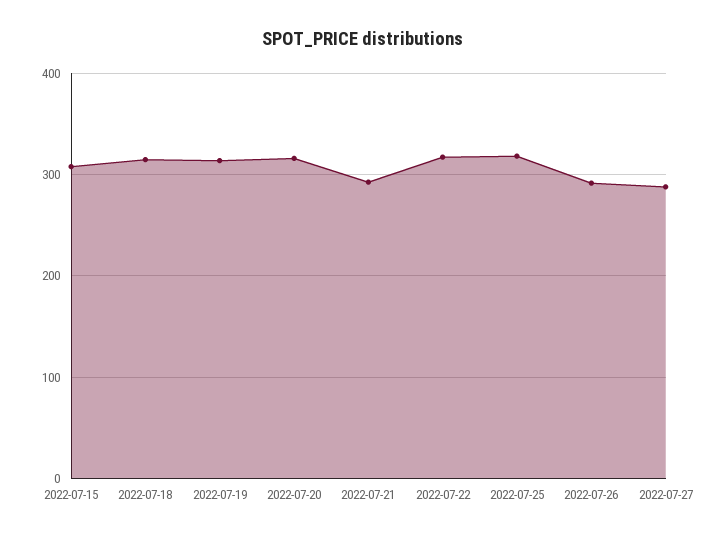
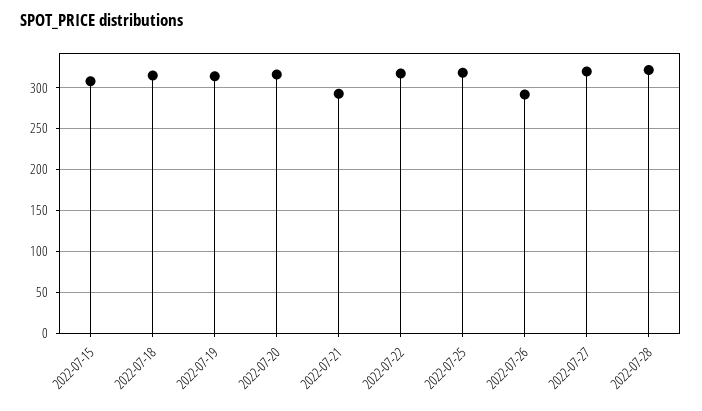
2022-07-27: 290 -> 320
2022-07-28: none -> 320

